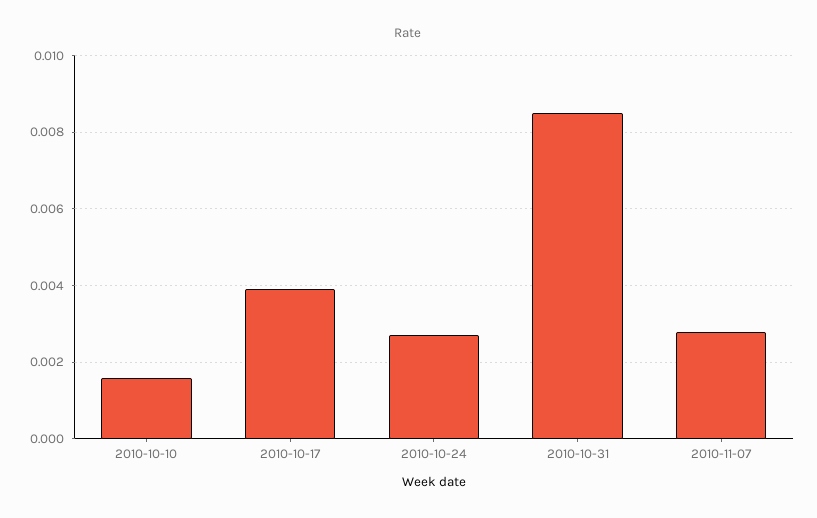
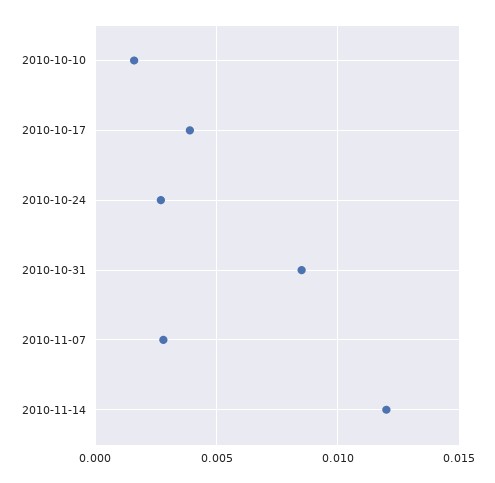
2010-11-14: none -> 0.012

